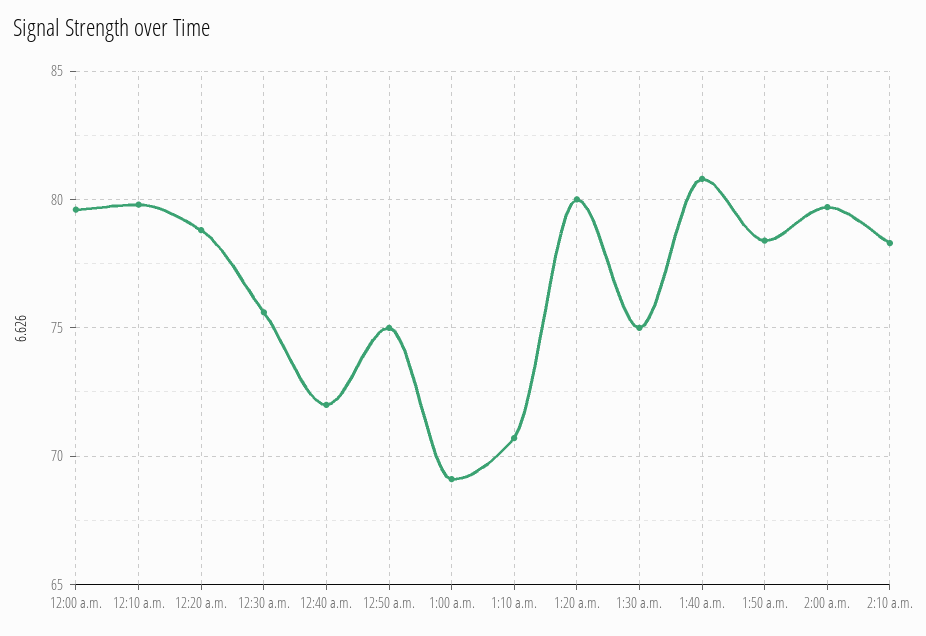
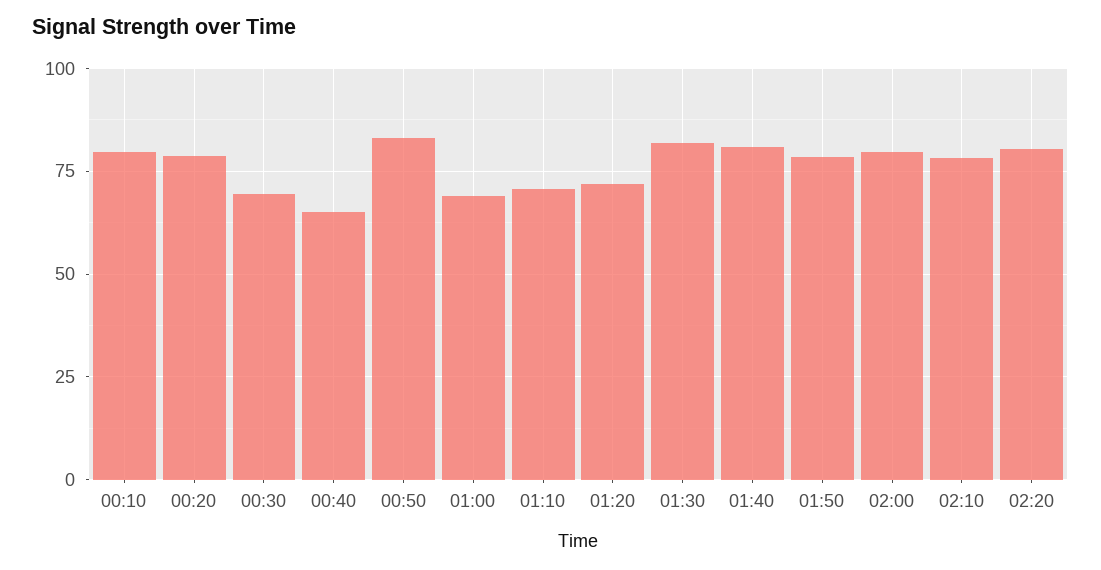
12:00 a.m.: 79.5 -> none
12:30 a.m.: 75.5 -> 70
12:40 a.m.: 72 -> 65
12:50 a.m.: 75 -> 82.5
1:20 a.m.: 80 -> 72.5
1:30 a.m.: 75 -> 82.5
02:20: none -> 80

